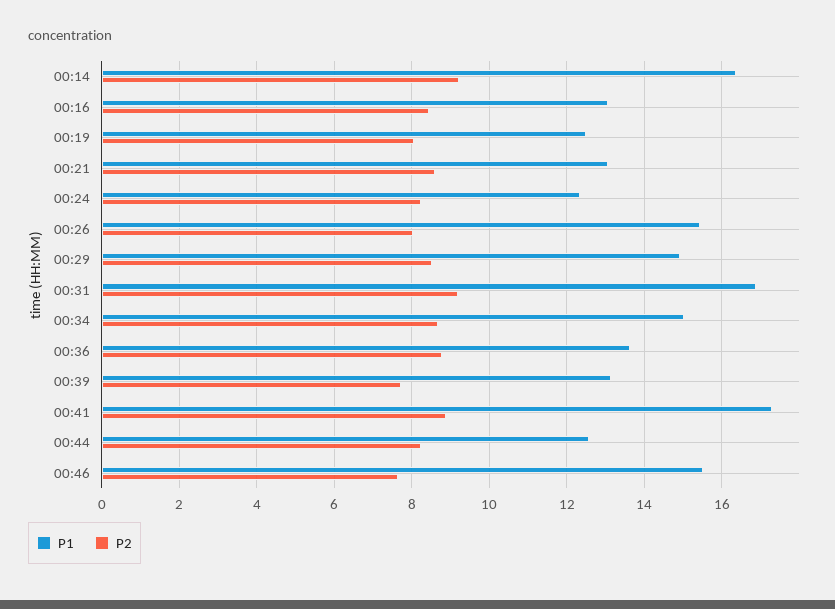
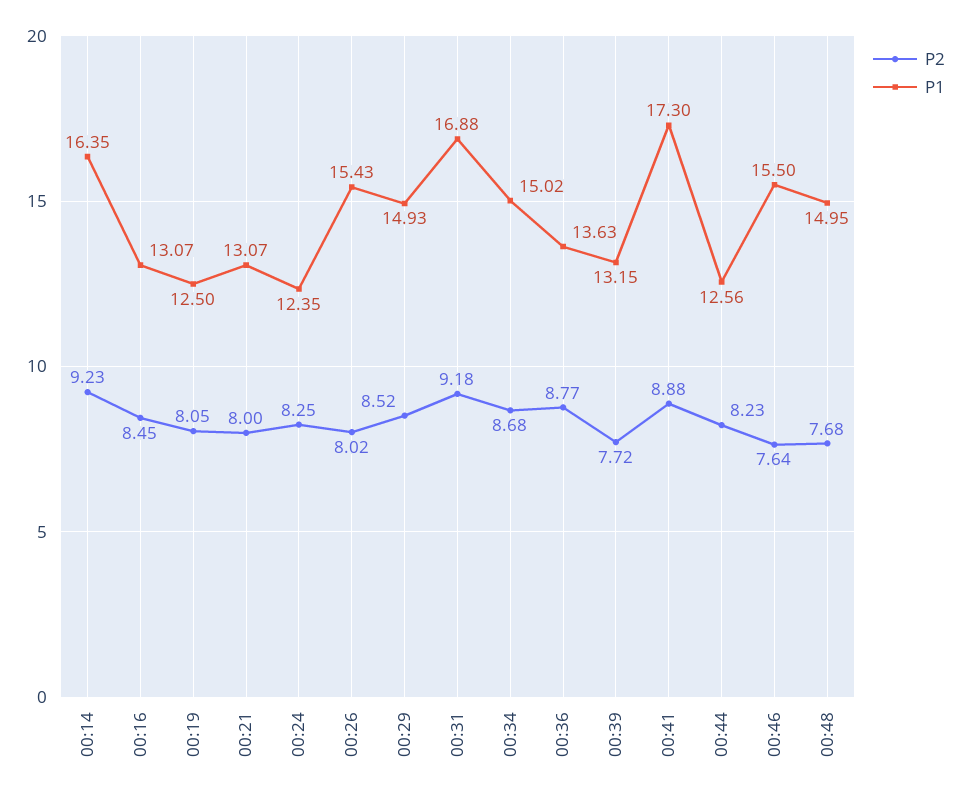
P2, 00:21: 8.6 -> 8
P2, 00:48: none -> 7.68
P1, 00:48: none -> 14.95

